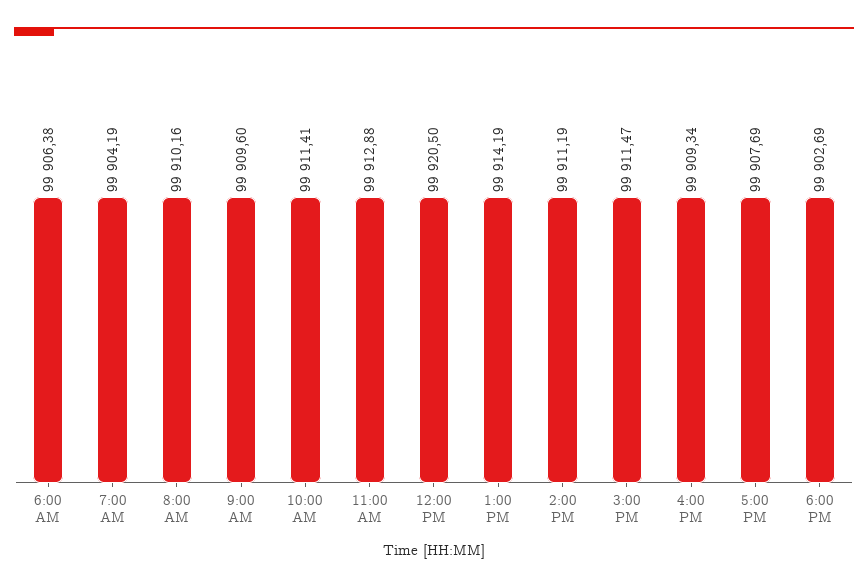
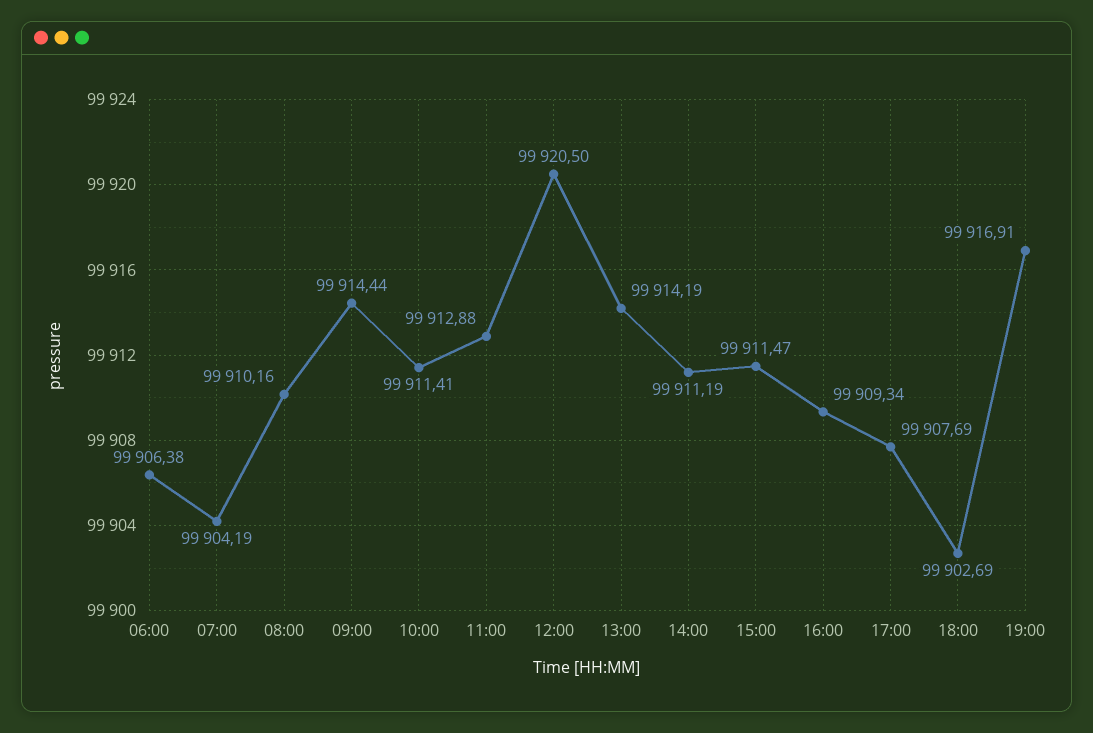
9:00 AM: 99909.6 -> 99914.44
19:00: none -> 99916.91

